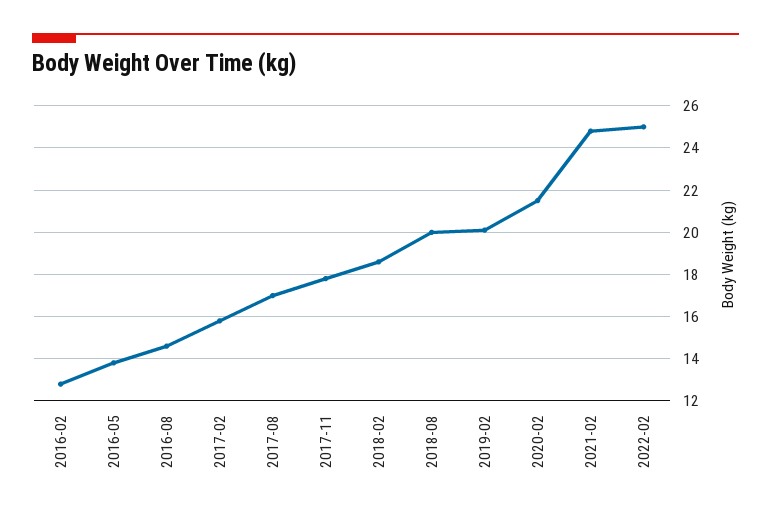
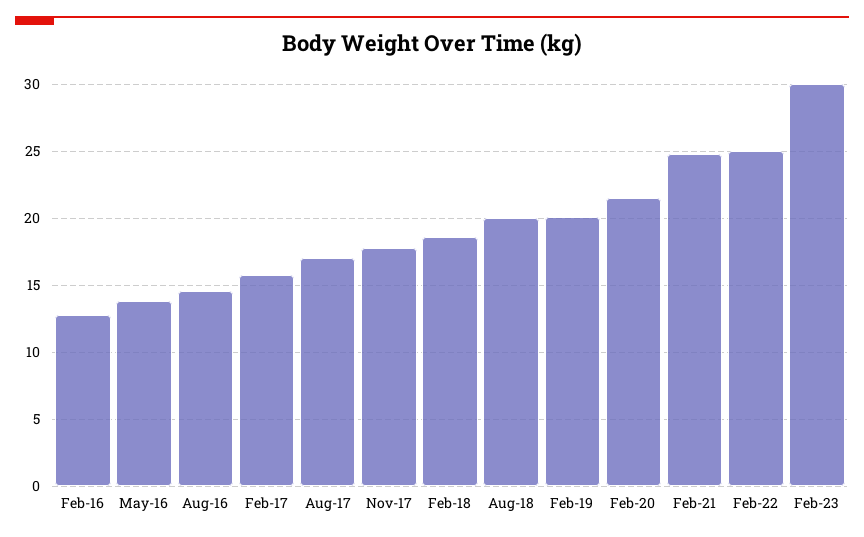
Feb-23: none -> 30

